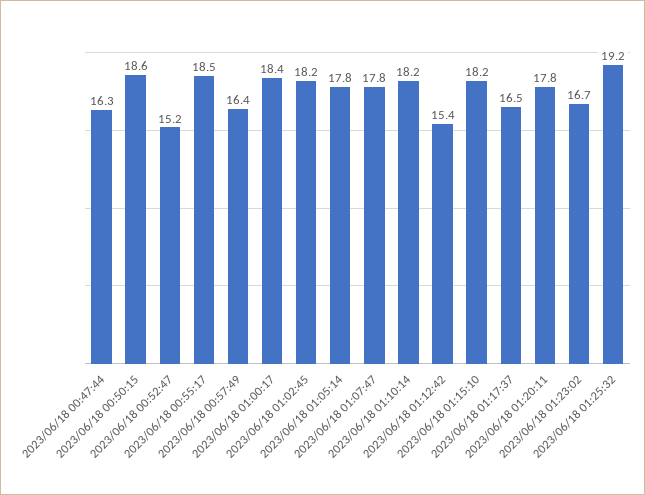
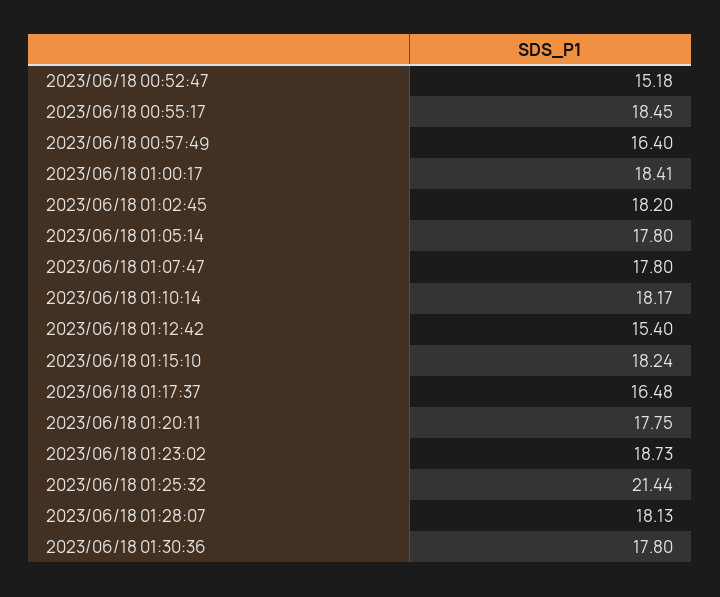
2023/06/18 00:47:44: 16.3 -> none
2023/06/18 00:50:15: 18.6 -> none
2023/06/18 01:23:02: 16.7 -> 18.73
2023/06/18 01:25:32: 19.2 -> 21.44
2023/06/18 01:28:07: none -> 18.13
2023/06/18 01:30:36: none -> 17.8

